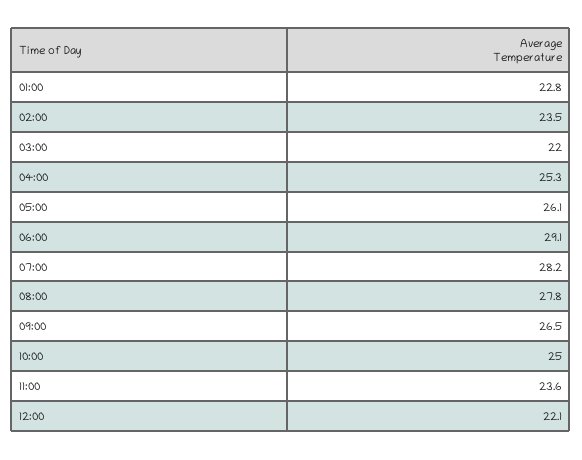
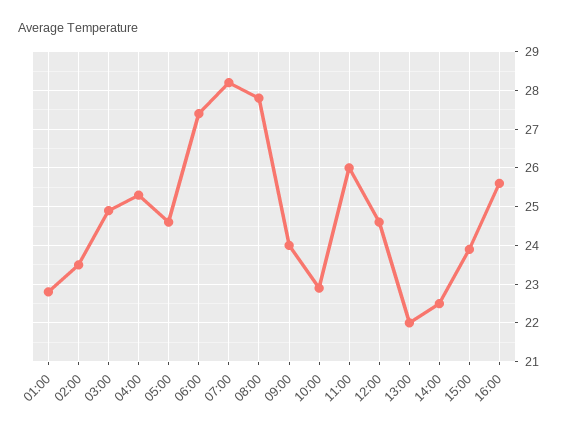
03:00: 22 -> 25
05:00: 26.1 -> 24.5
06:00: 29.1 -> 27.5
09:00: 26.5 -> 24
10:00: 25 -> 23
11:00: 23.6 -> 26
12:00: 22.1 -> 24.5
13:00: none -> 22
14:00: none -> 22.5
15:00: none -> 24
16:00: none -> 25.5

